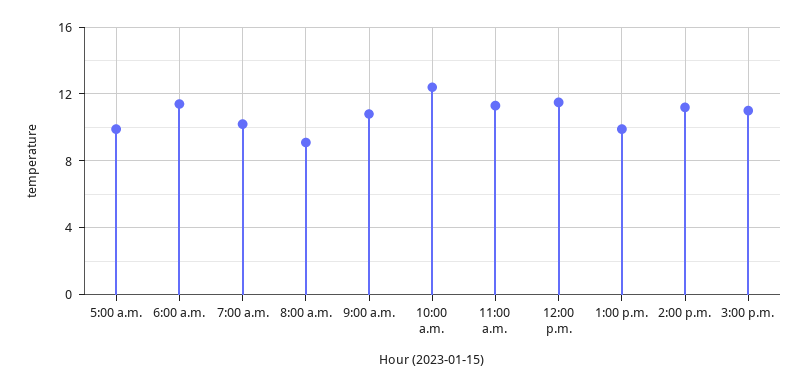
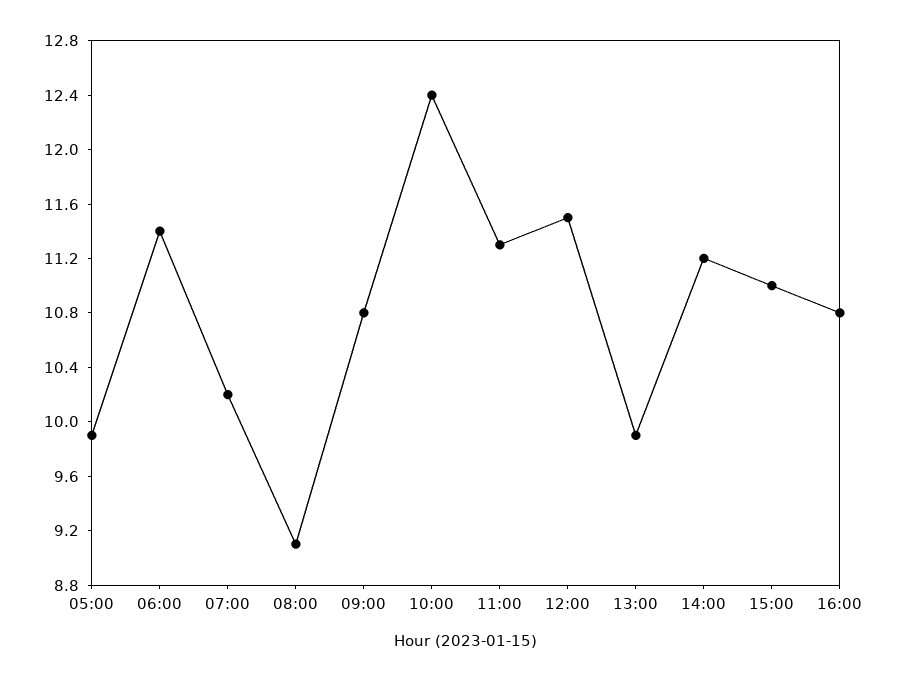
16:00: none -> 10.8

